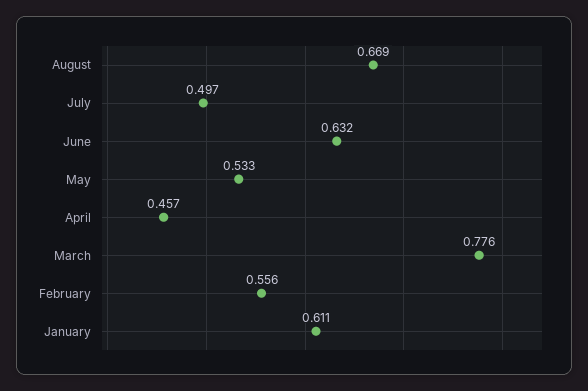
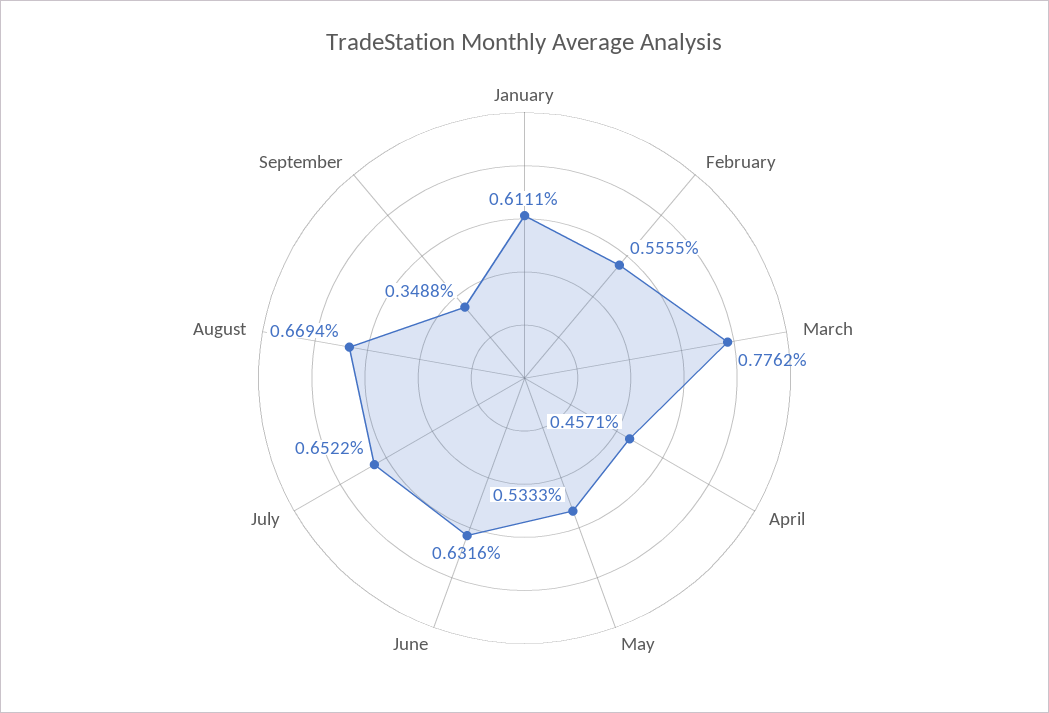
July: 0.497 -> 0.6522
September: none -> 0.3488

